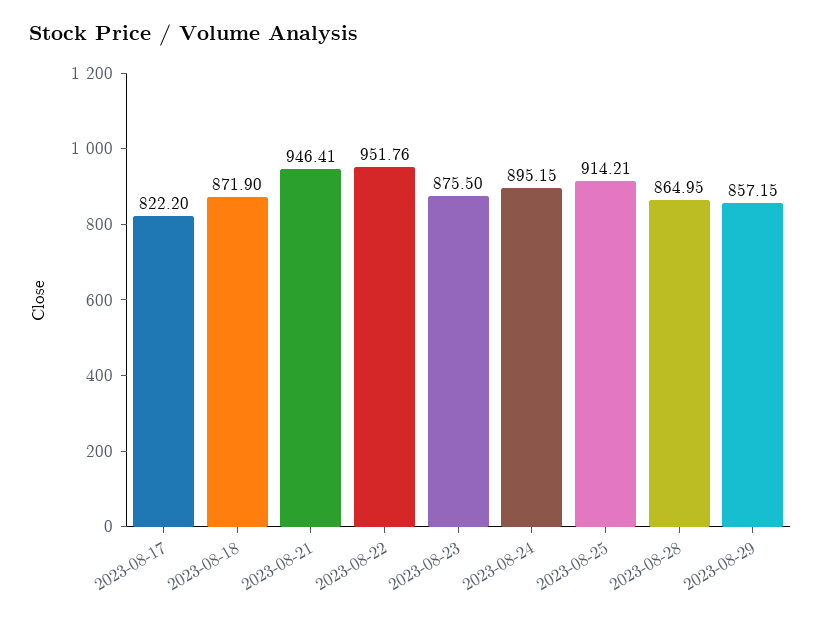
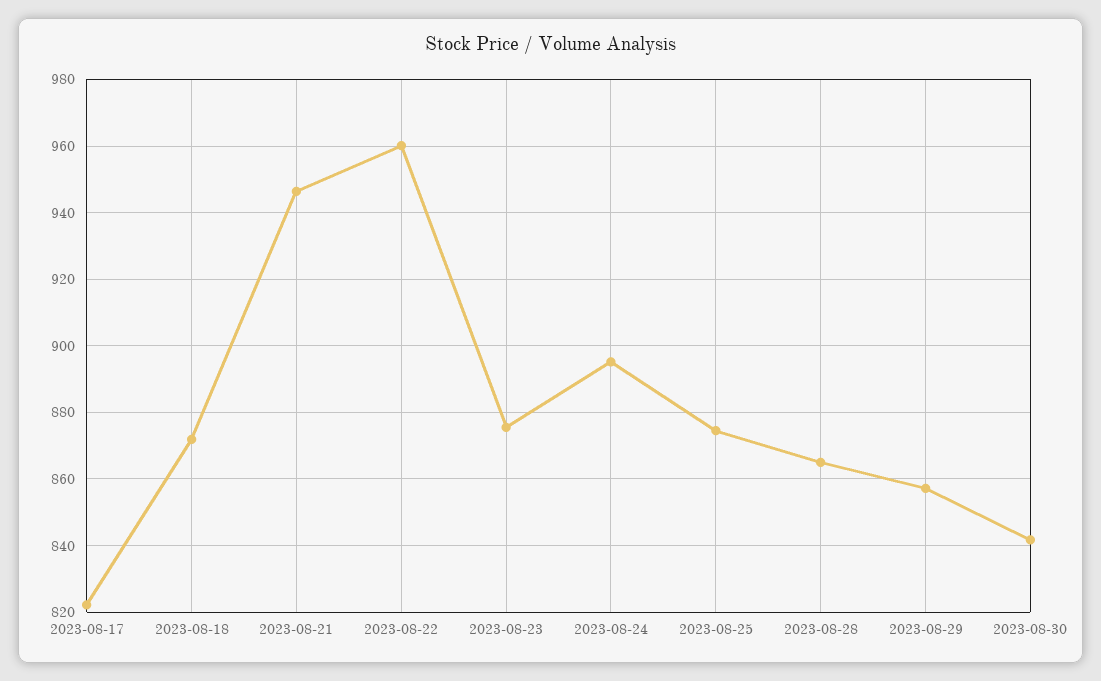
2023-08-22: 951.76 -> 960
2023-08-25: 914.21 -> 874
2023-08-30: none -> 842

